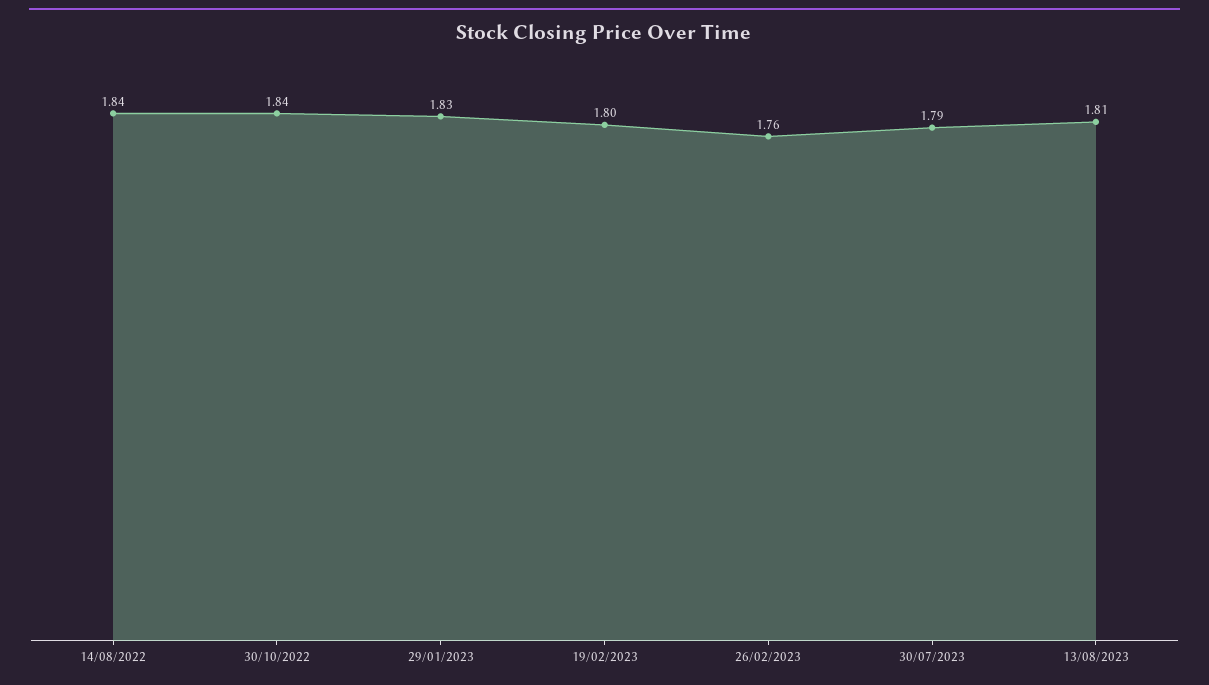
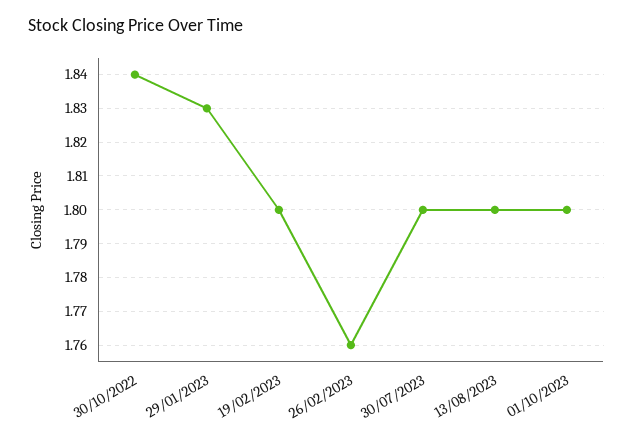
14/08/2022: 1.84 -> none
30/07/2023: 1.79 -> 1.8
13/08/2023: 1.81 -> 1.8
01/10/2023: none -> 1.8

